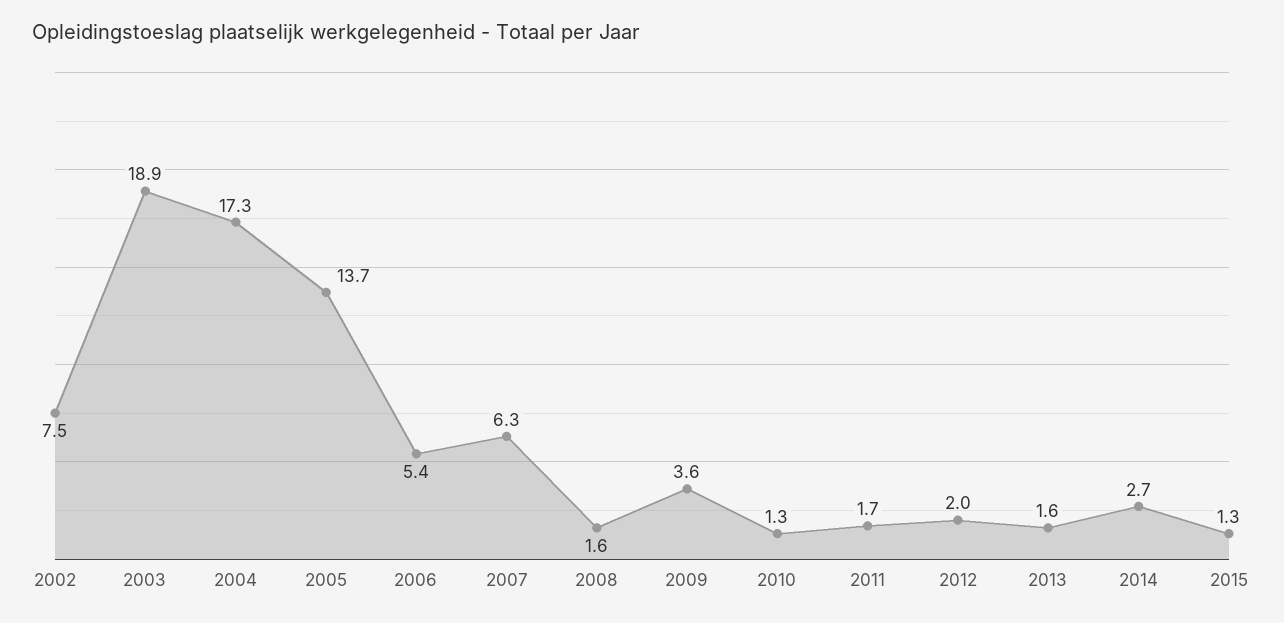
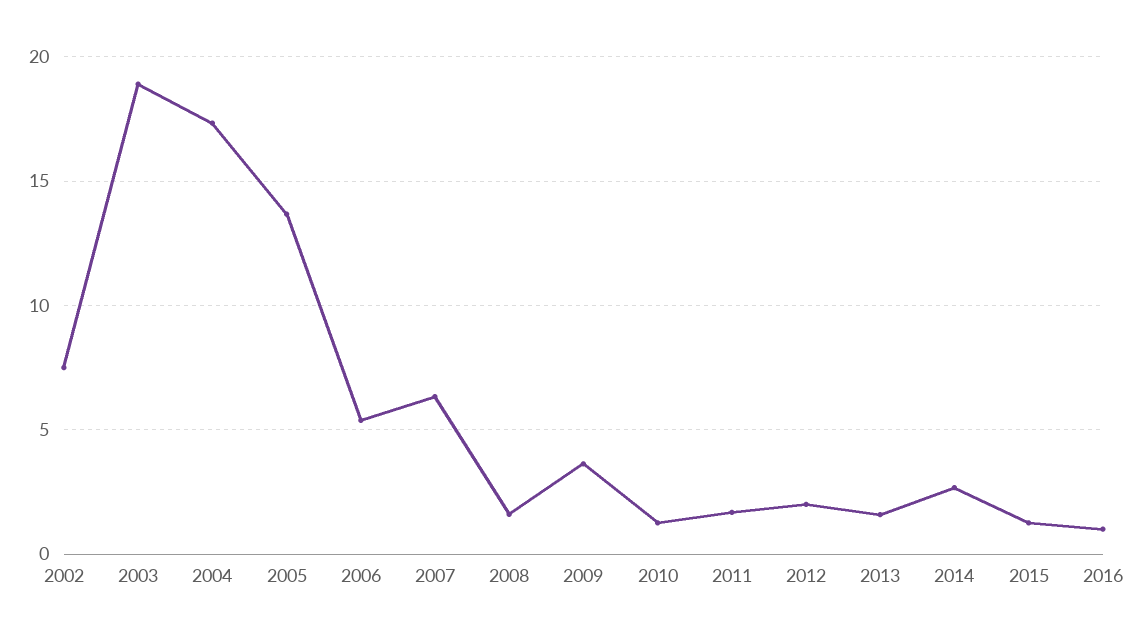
2016: none -> 1

